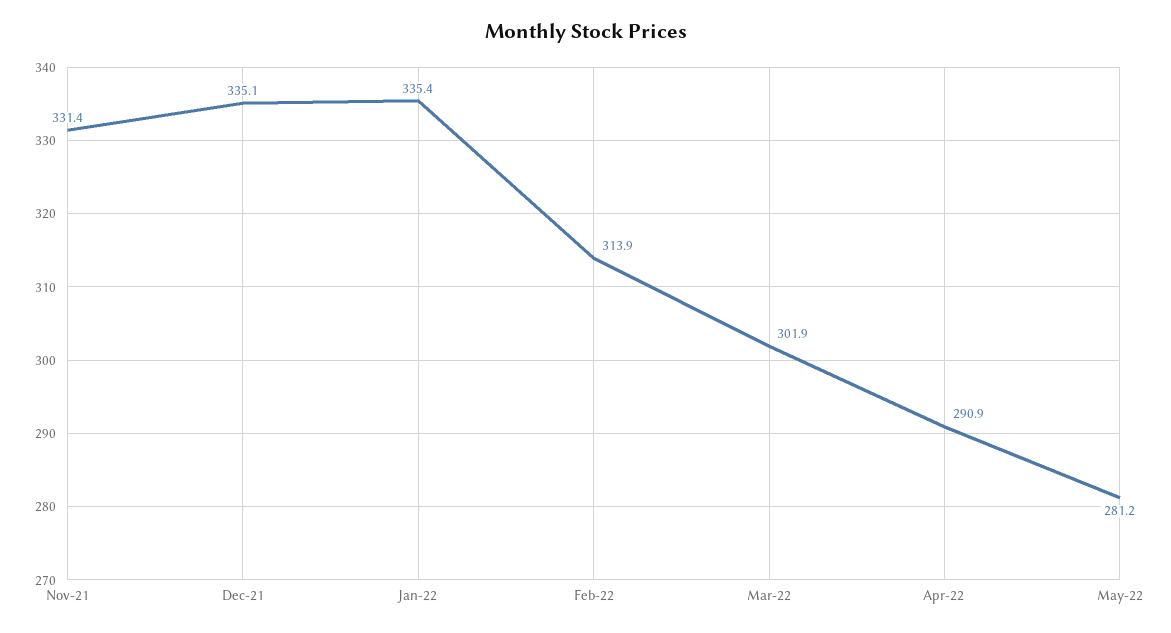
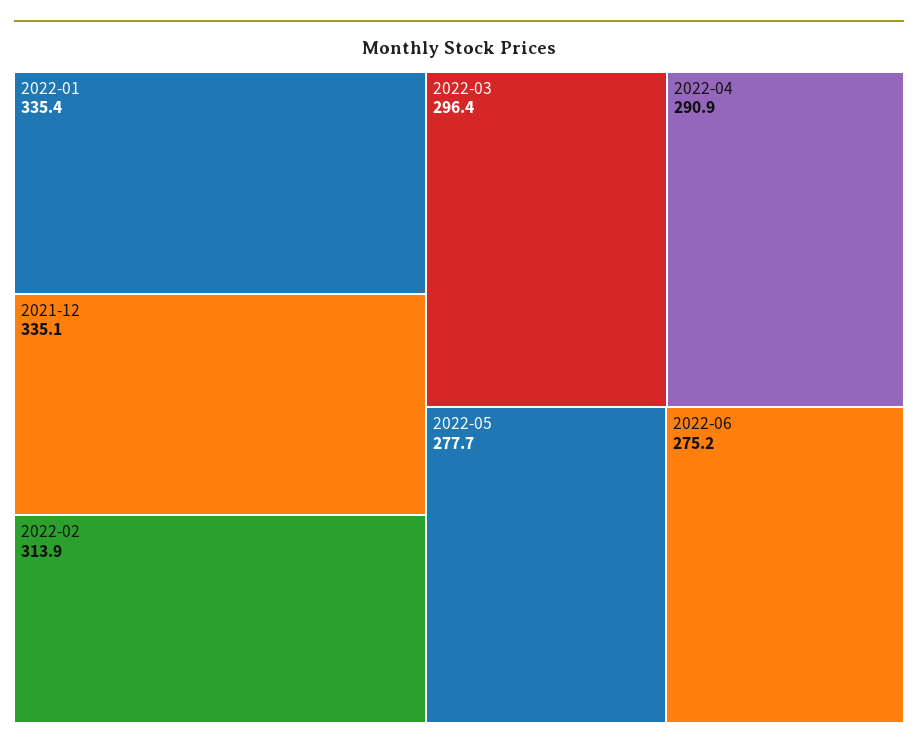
Nov-21: 331.4 -> none
Mar-22: 301.9 -> 296.4
May-22: 281.2 -> 277.7
2022-06: none -> 275.2

